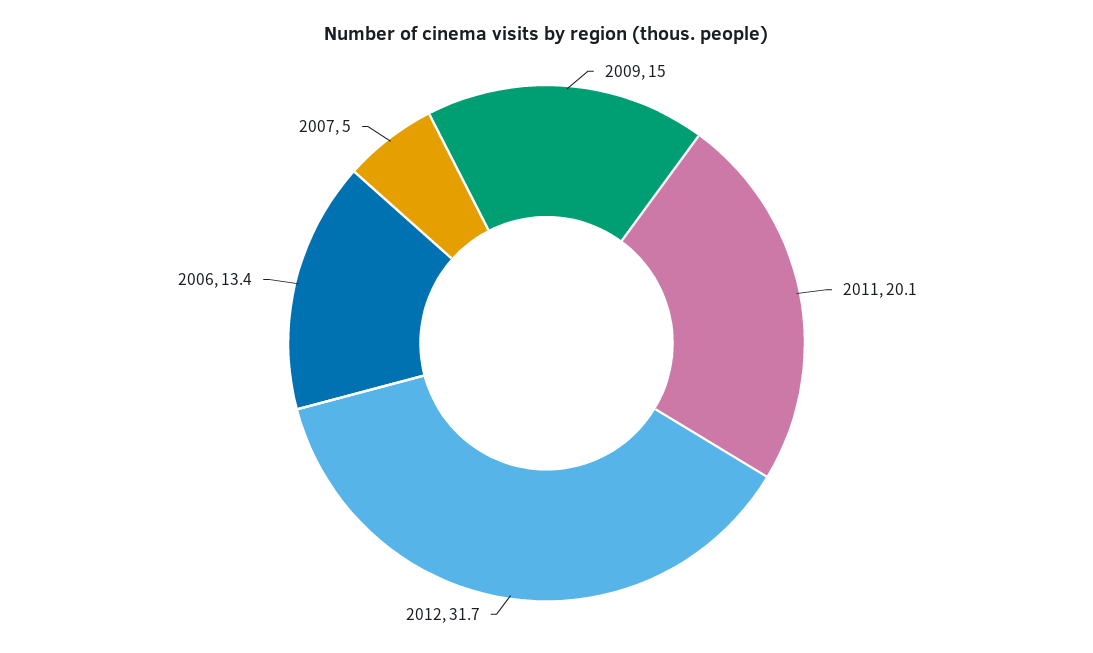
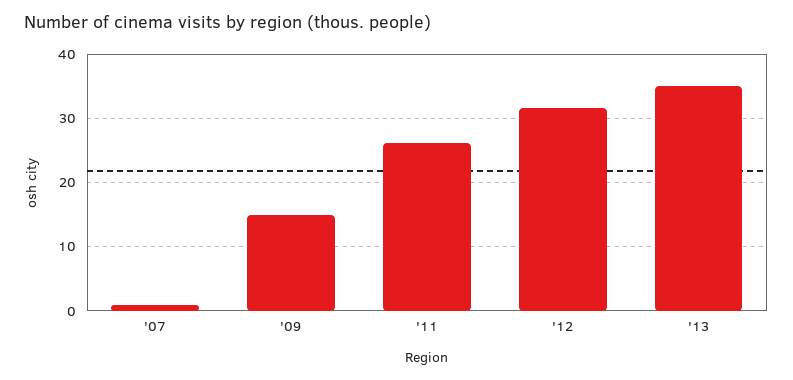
2011: 20.1 -> 26
2006: 13.4 -> none
2007: 5 -> 1
'13: none -> 35

